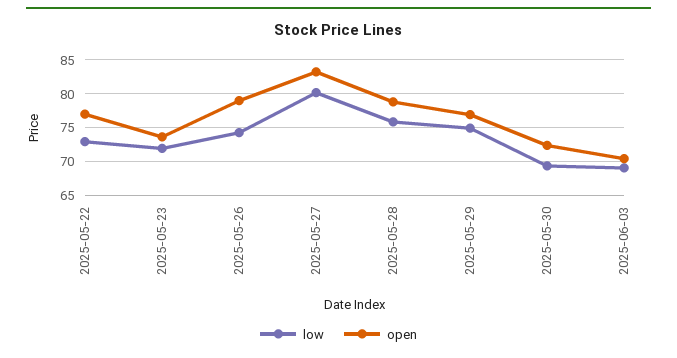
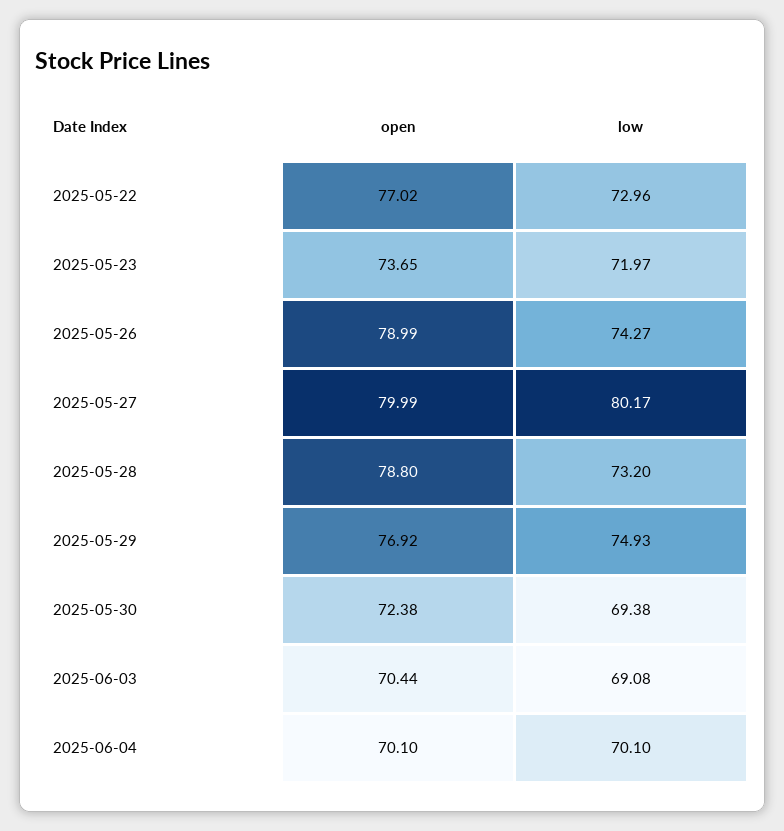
open, 2025-05-27: 83 -> 79.99
low, 2025-05-28: 76 -> 73.2
open, 2025-06-04: none -> 70.1
low, 2025-06-04: none -> 70.1

